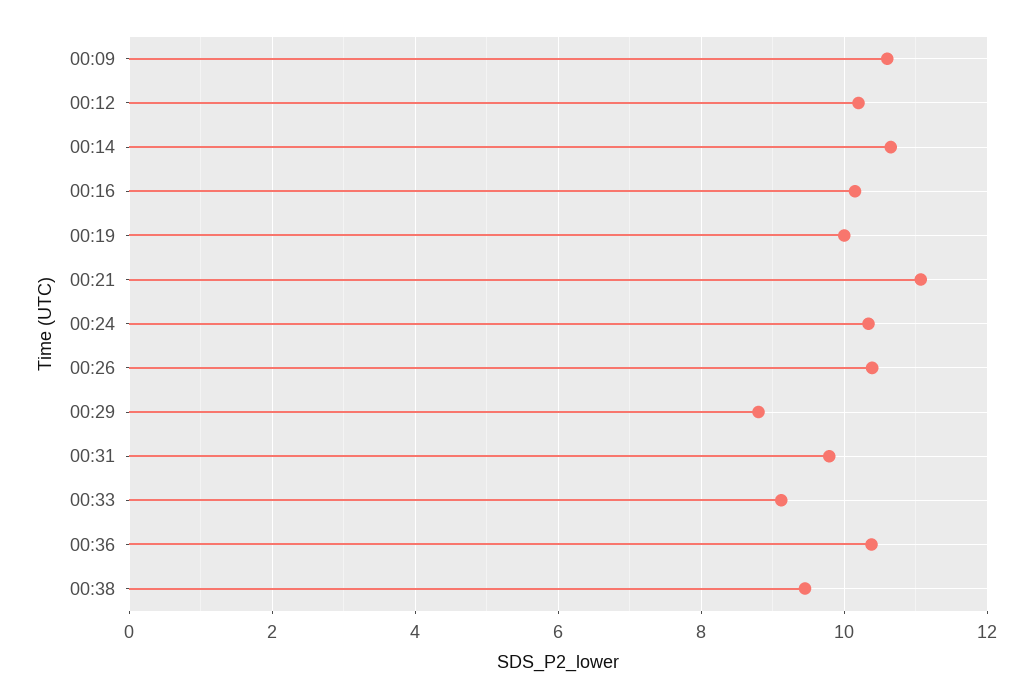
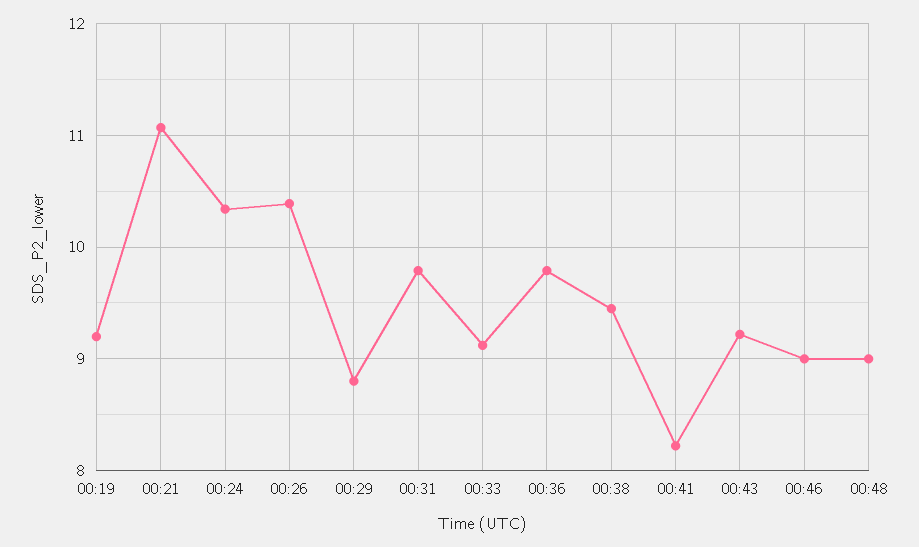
00:09: 10.6 -> none
00:12: 10.2 -> none
00:14: 10.6 -> none
00:16: 10.2 -> none
00:19: 10 -> 9.2
00:36: 10.4 -> 9.8
00:41: none -> 8.2
00:43: none -> 9.2
00:46: none -> 9
00:48: none -> 9

